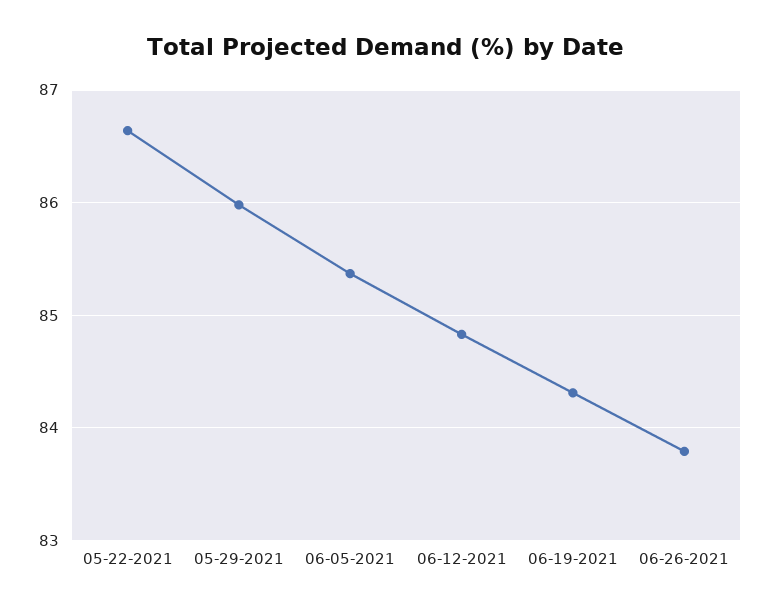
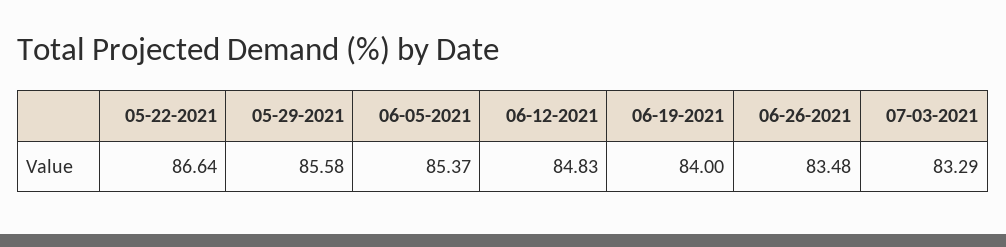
05-29-2021: 86 -> 85.58
06-19-2021: 84.3 -> 84
06-26-2021: 83.8 -> 83.48
07-03-2021: none -> 83.29

